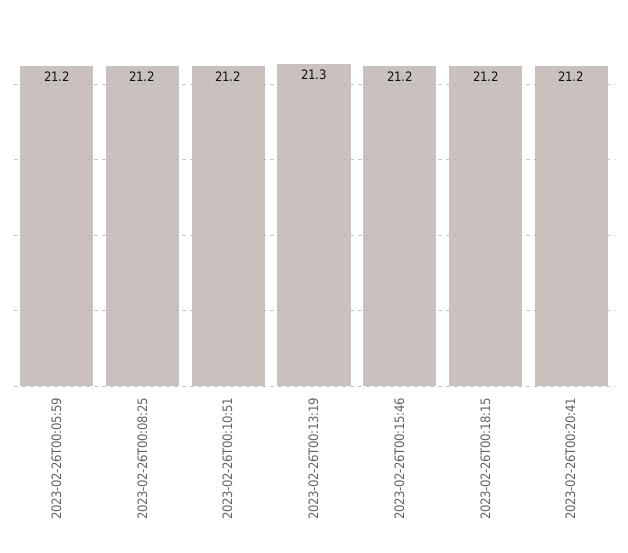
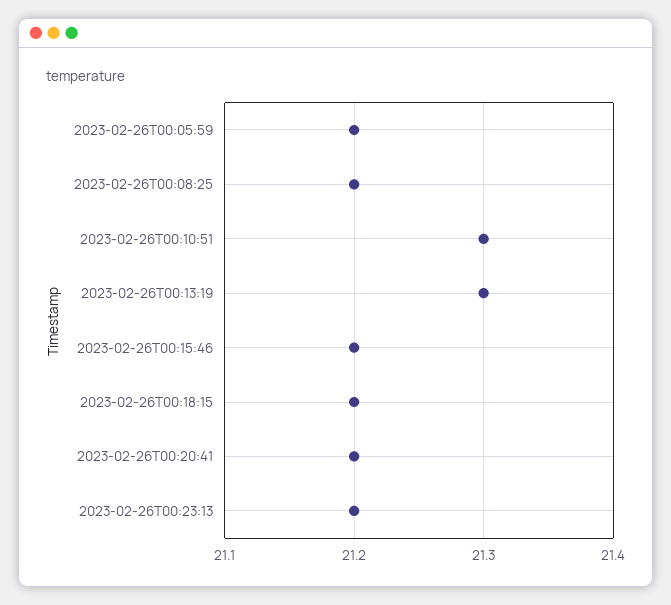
2023-02-26T00:10:51: 21.2 -> 21.3
2023-02-26T00:23:13: none -> 21.2

